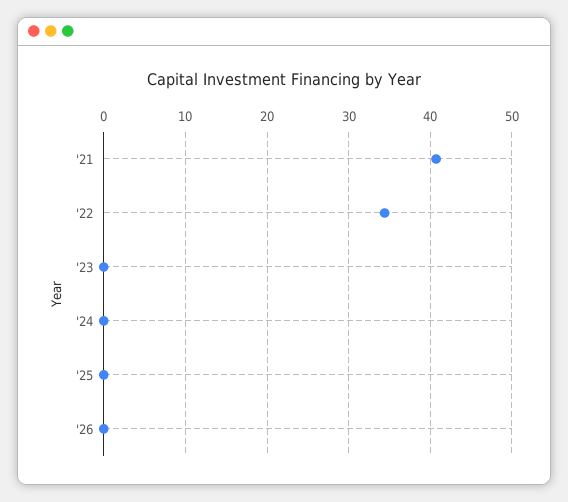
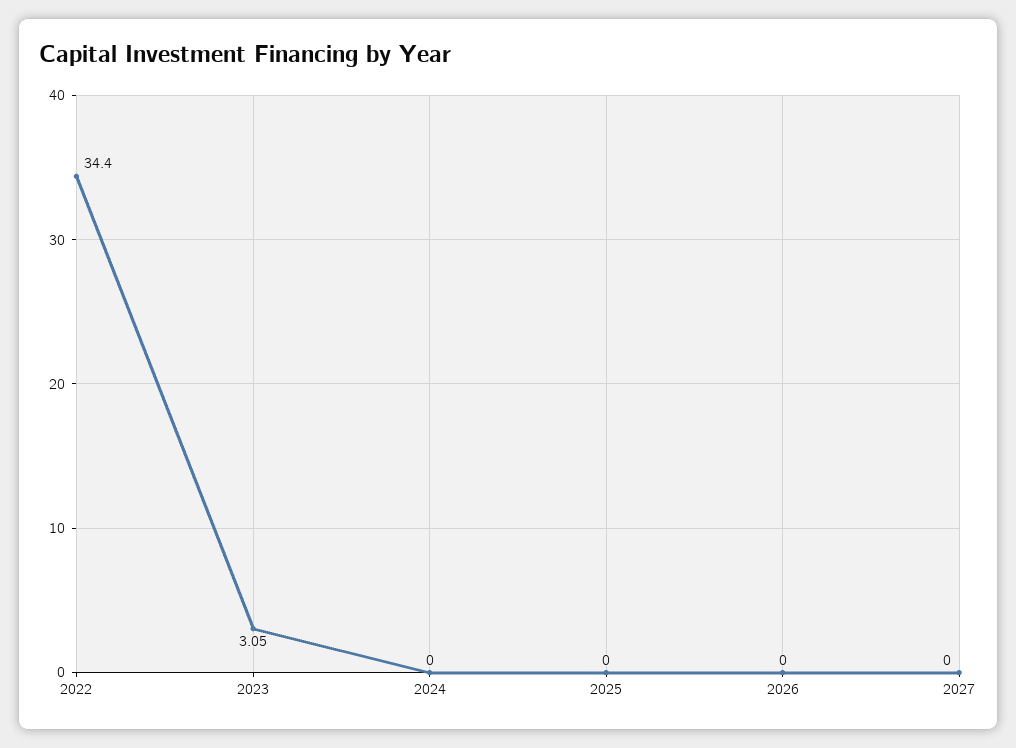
'21: 41 -> none
'23: 0 -> 3.05
2027: none -> 0

